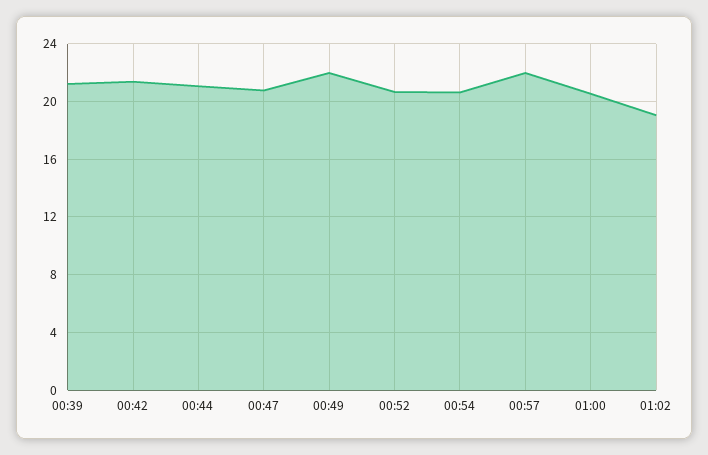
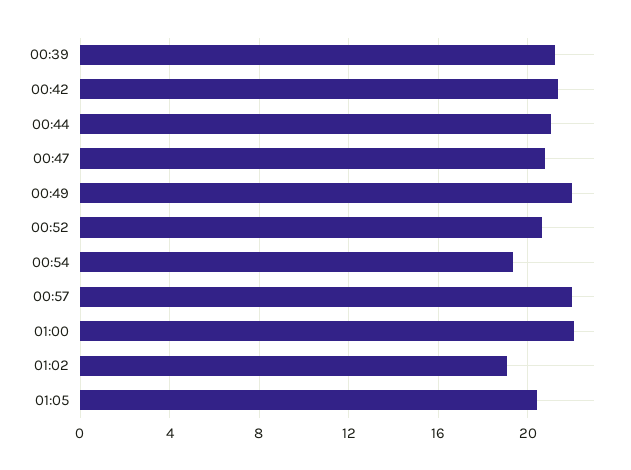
00:54: 20.5 -> 19.5
01:00: 20.5 -> 22
01:05: none -> 20.5

